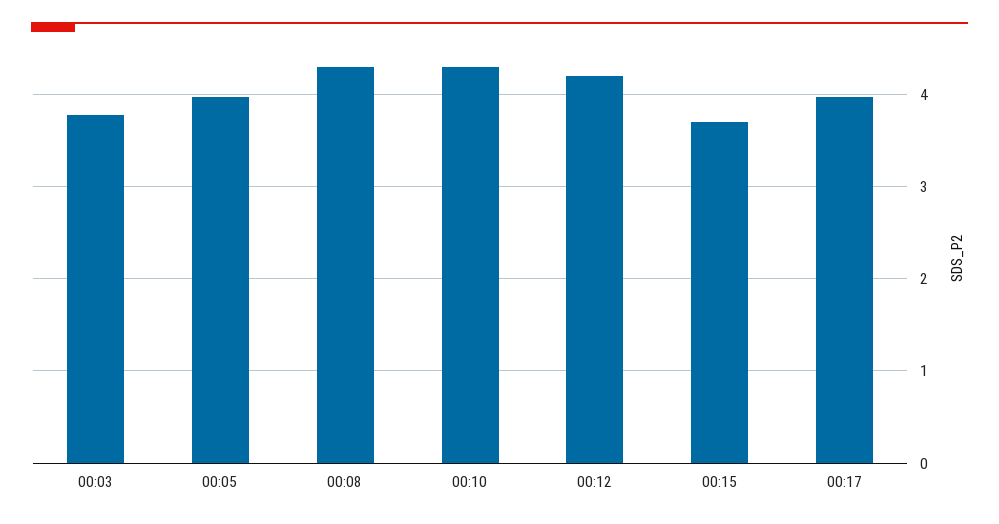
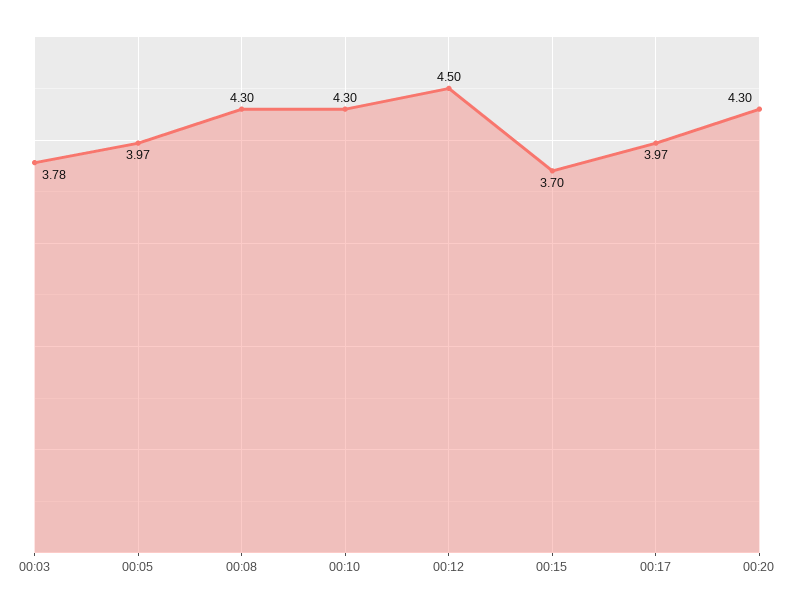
00:12: 4.2 -> 4.5
00:20: none -> 4.3

